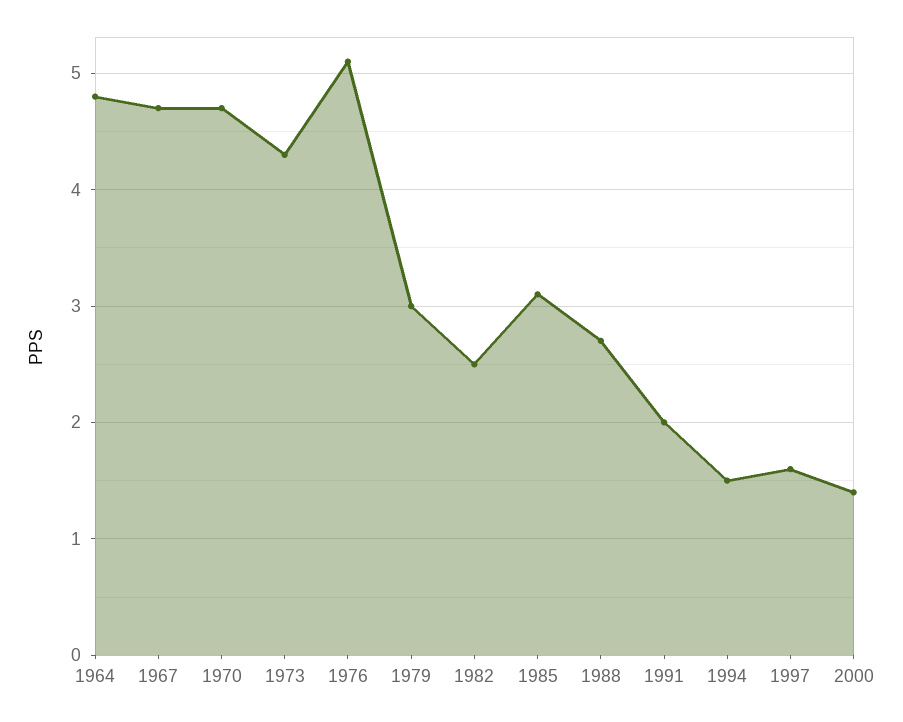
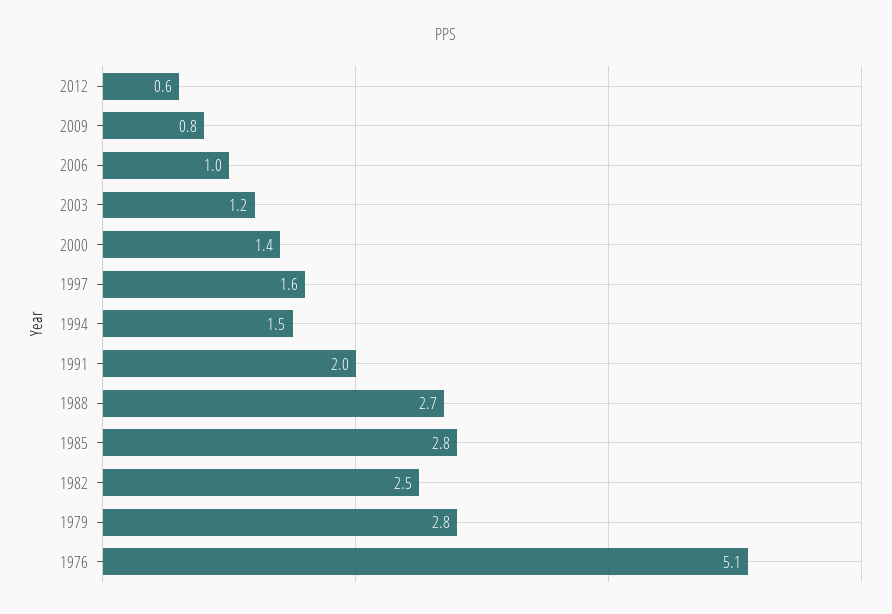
1964: 4.8 -> none
1967: 4.7 -> none
1970: 4.7 -> none
1973: 4.3 -> none
1979: 3 -> 2.8
1985: 3.1 -> 2.8
2012: none -> 0.6
2009: none -> 0.8
2006: none -> 1
2003: none -> 1.2

